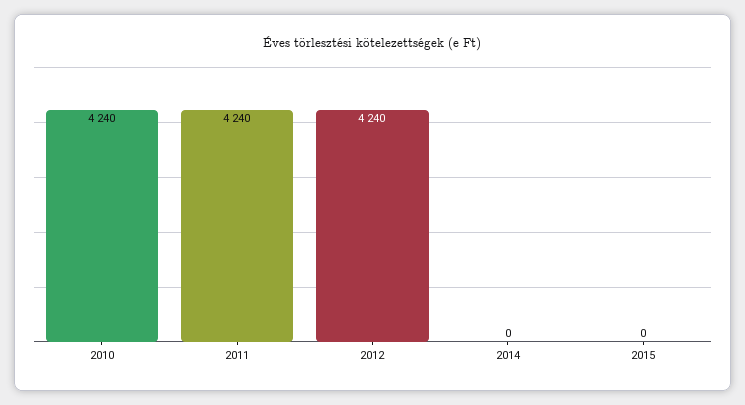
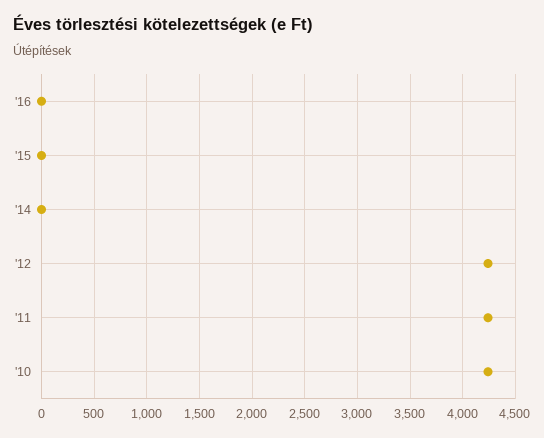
'16: none -> 0

